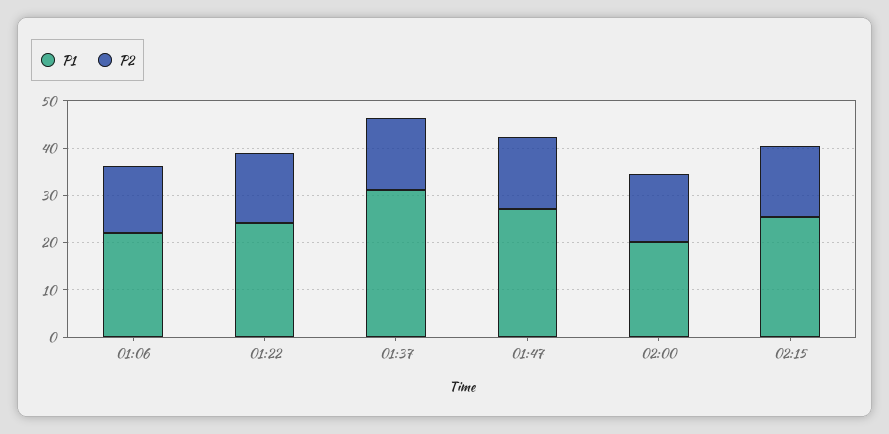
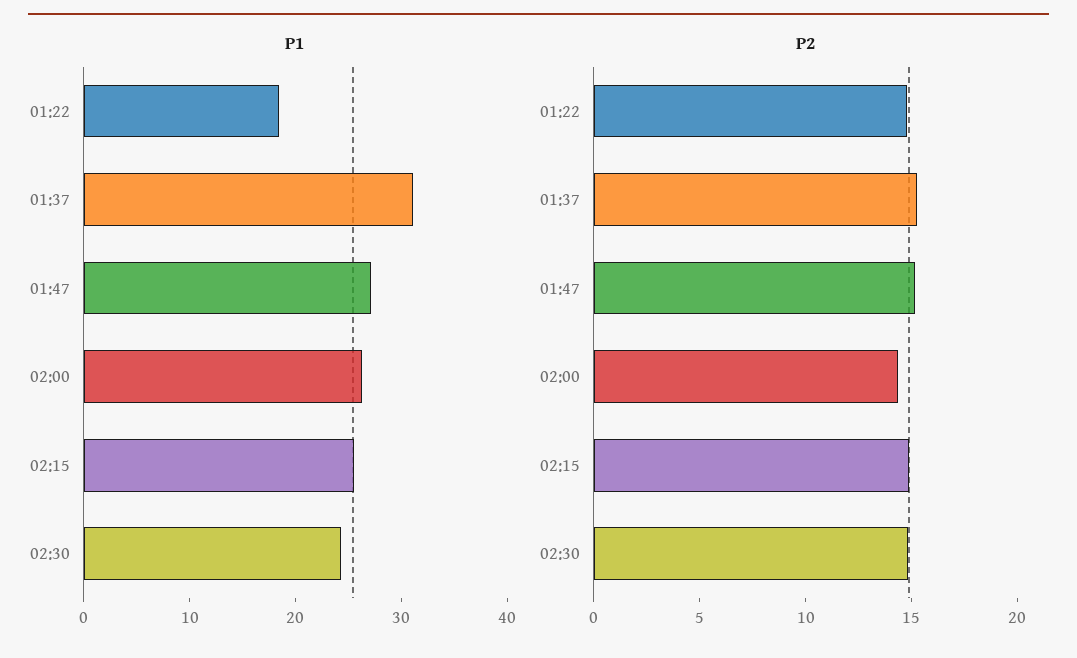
P1, 01:06: 22 -> none
P2, 01:06: 14 -> none
P1, 01:22: 24 -> 18
P1, 02:00: 20 -> 26
P1, 02:30: none -> 24
P2, 02:30: none -> 15

